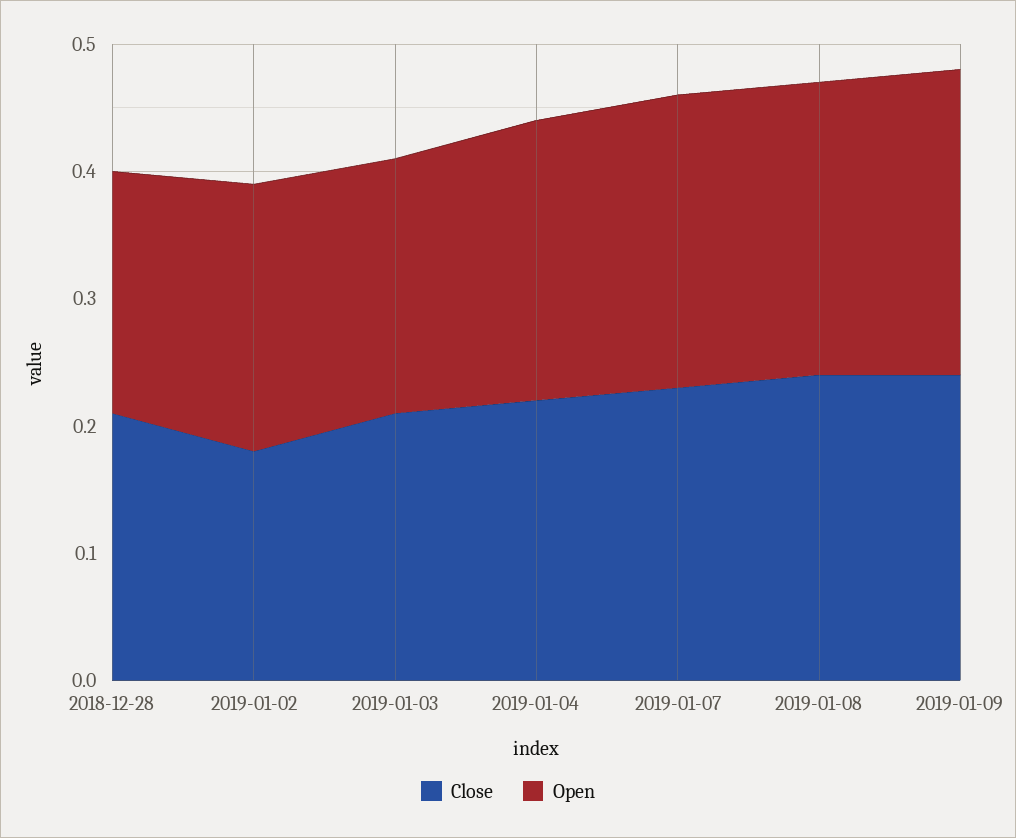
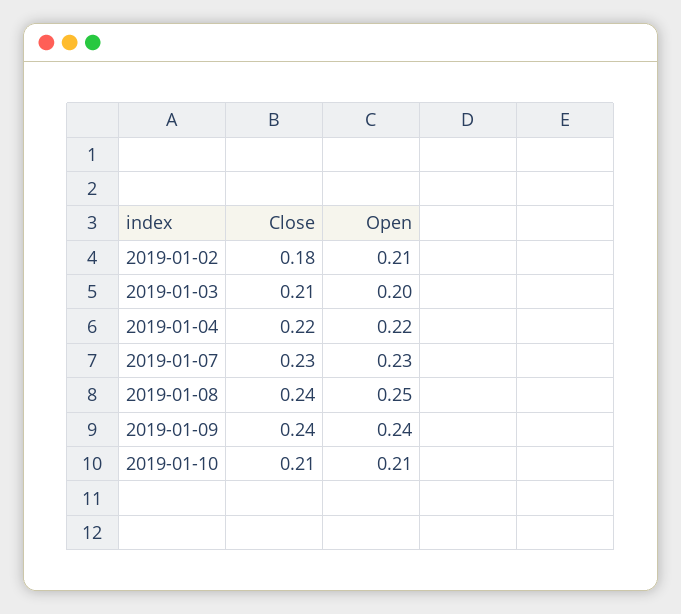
Close, 2018-12-28: 0.21 -> none
Open, 2018-12-28: 0.19 -> none
Open, 2019-01-08: 0.23 -> 0.25
Close, 2019-01-10: none -> 0.21
Open, 2019-01-10: none -> 0.21

